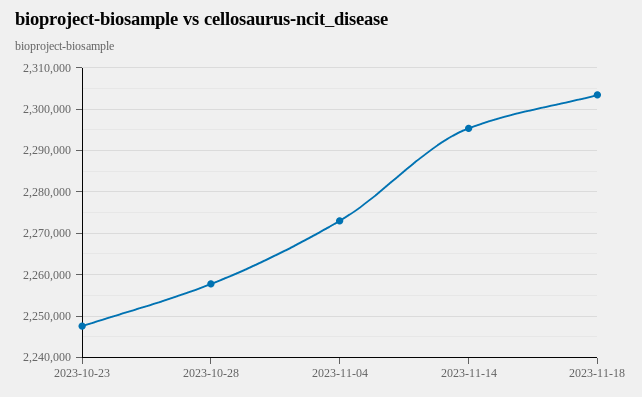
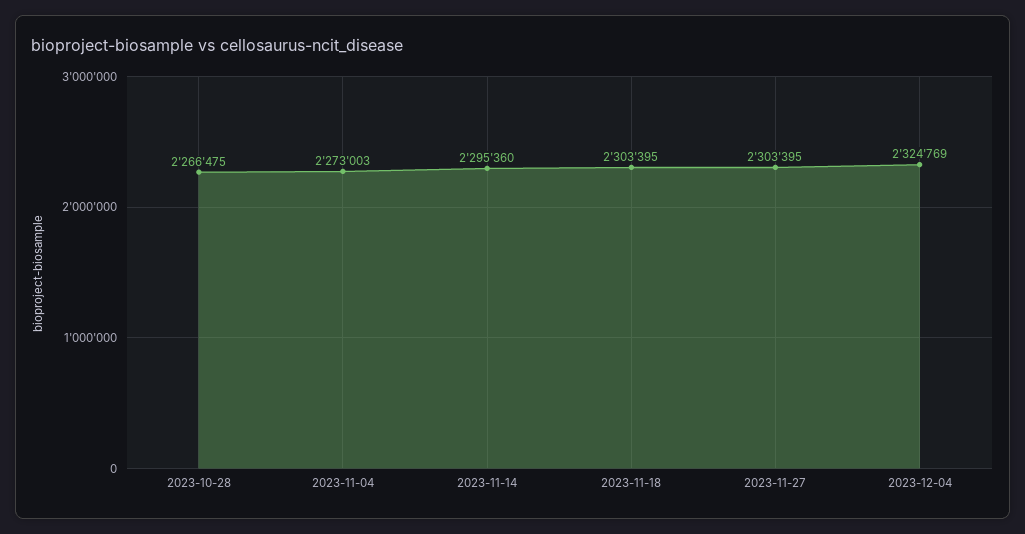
2023-10-23: 2248000 -> none
2023-10-28: 2258000 -> 2266475
2023-11-27: none -> 2303395
2023-12-04: none -> 2324769

